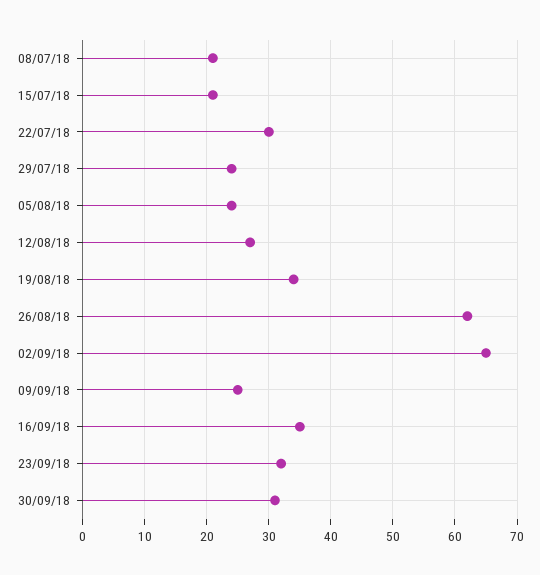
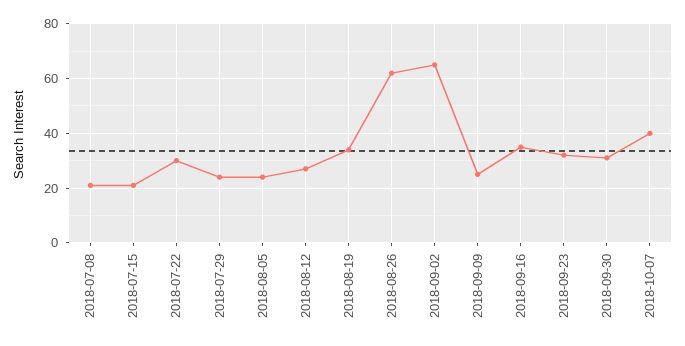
2018-10-07: none -> 40

